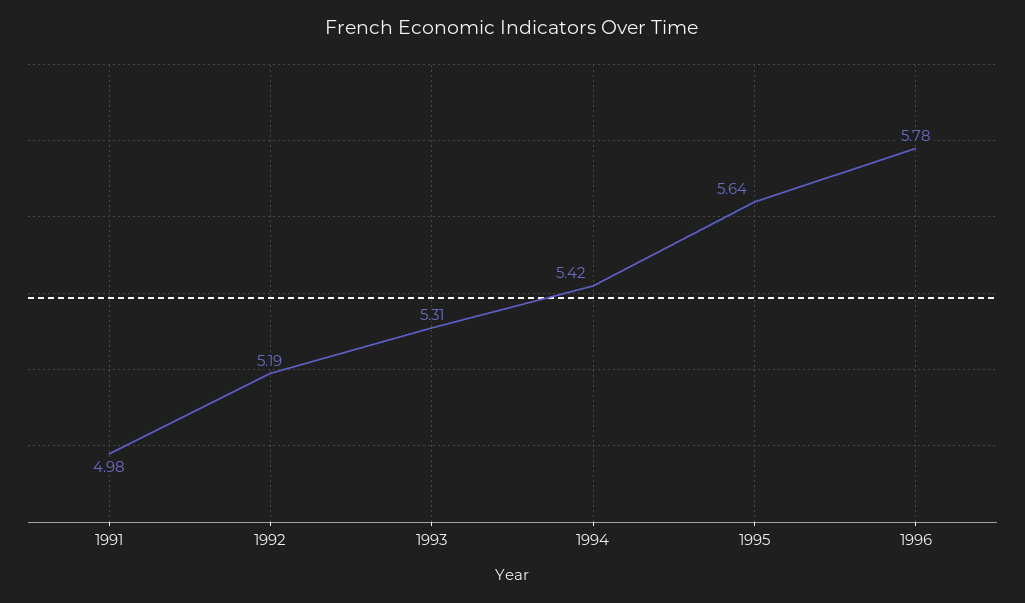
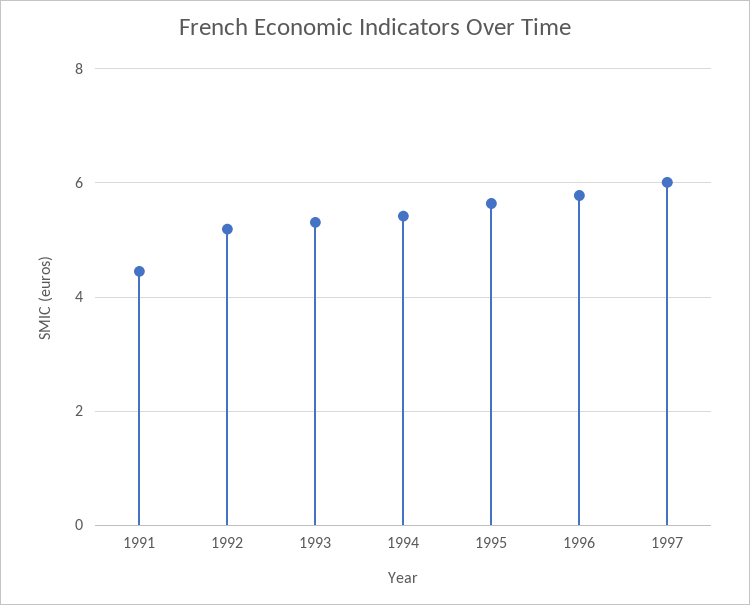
1991: 4.98 -> 4.4
1997: none -> 6

